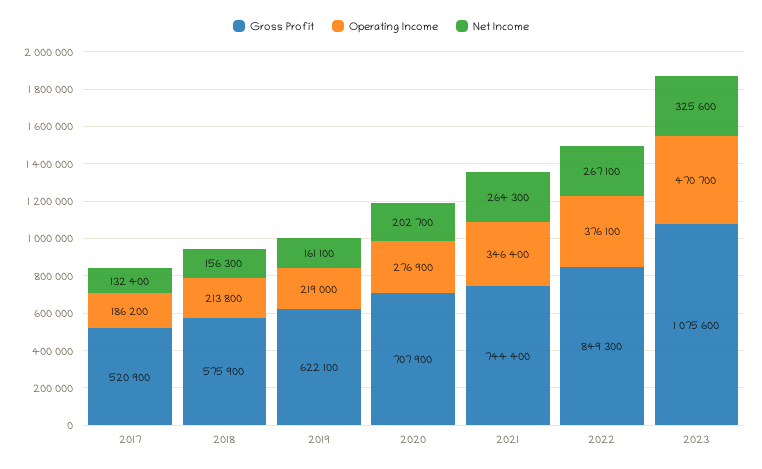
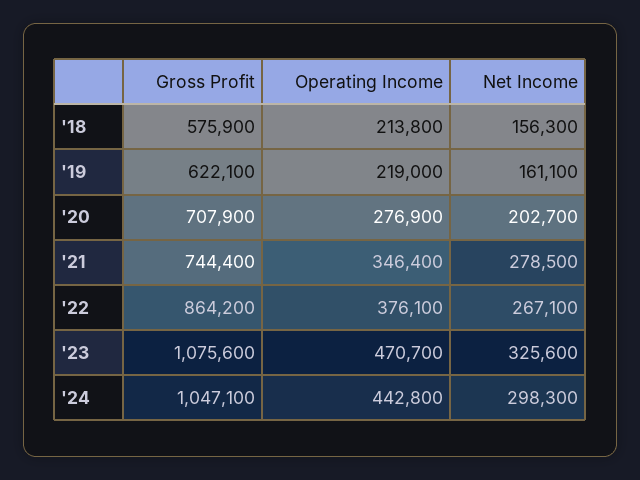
Gross Profit, 2017: 520900 -> none
Operating Income, 2017: 186200 -> none
Net Income, 2017: 132400 -> none
Net Income, 2021: 264300 -> 278500
Gross Profit, 2022: 849300 -> 864200
Gross Profit, '24: none -> 1047100
Operating Income, '24: none -> 442800
Net Income, '24: none -> 298300

